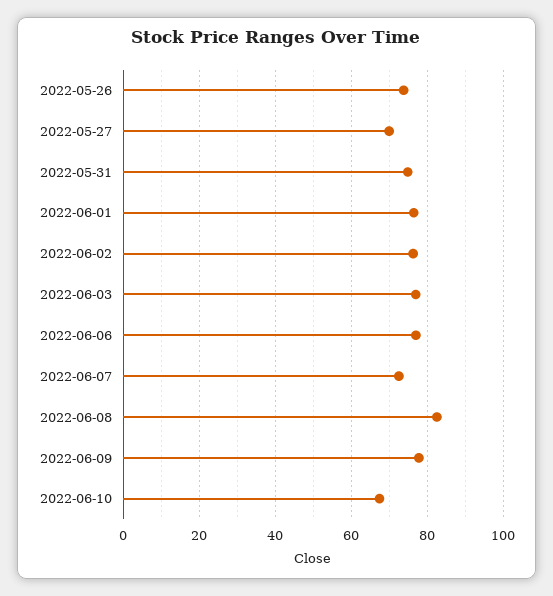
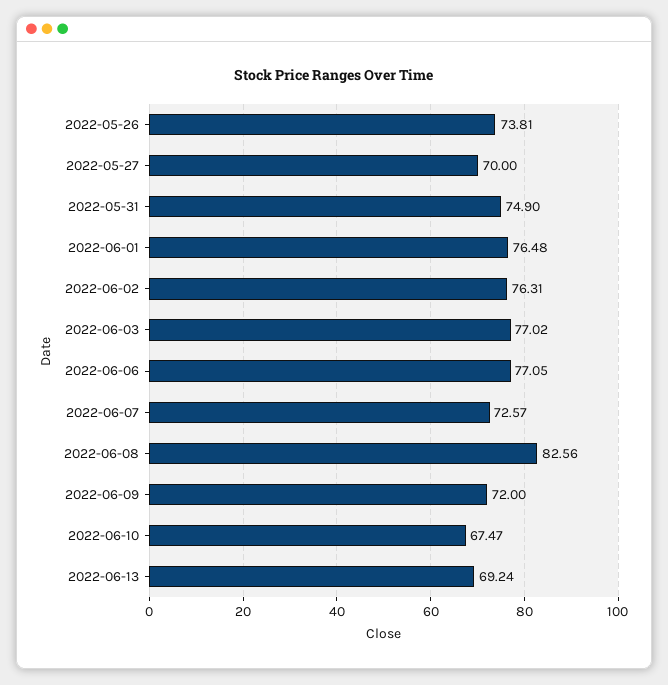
2022-06-09: 78 -> 72
2022-06-13: none -> 69.24

